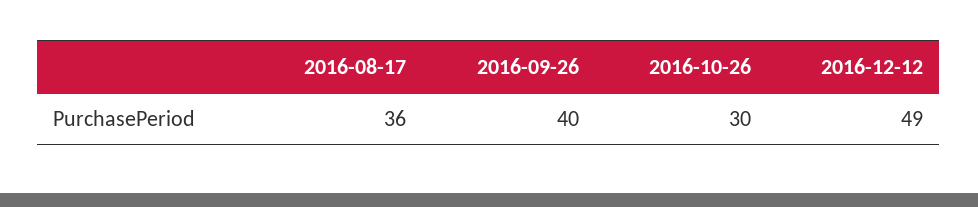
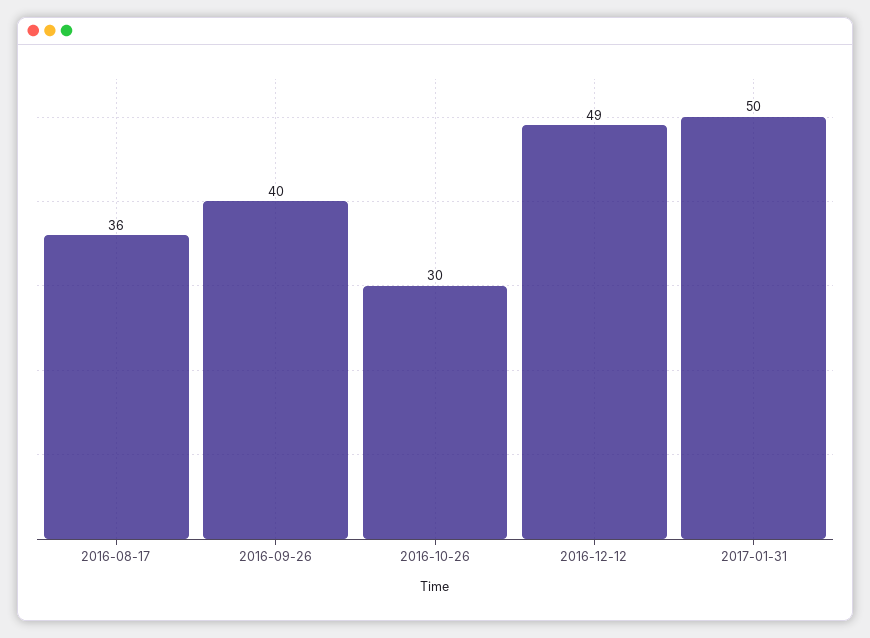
2017-01-31: none -> 50

